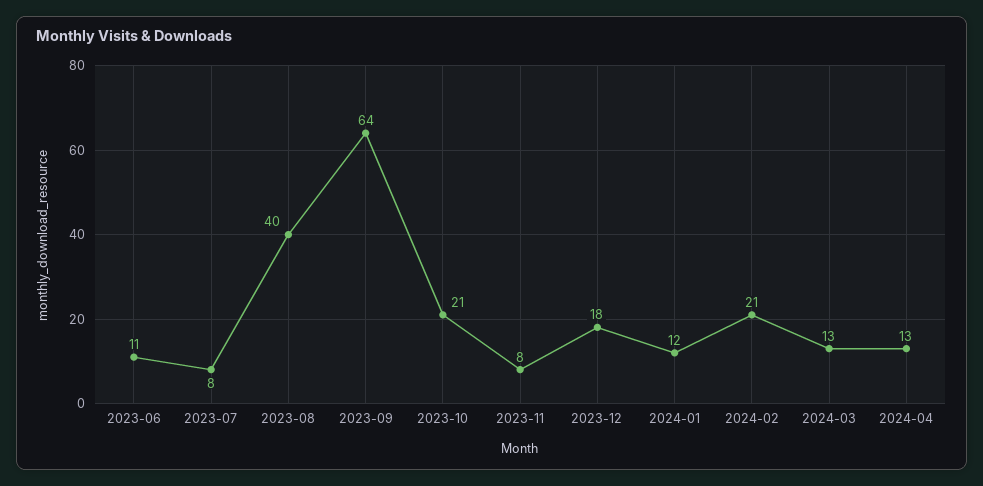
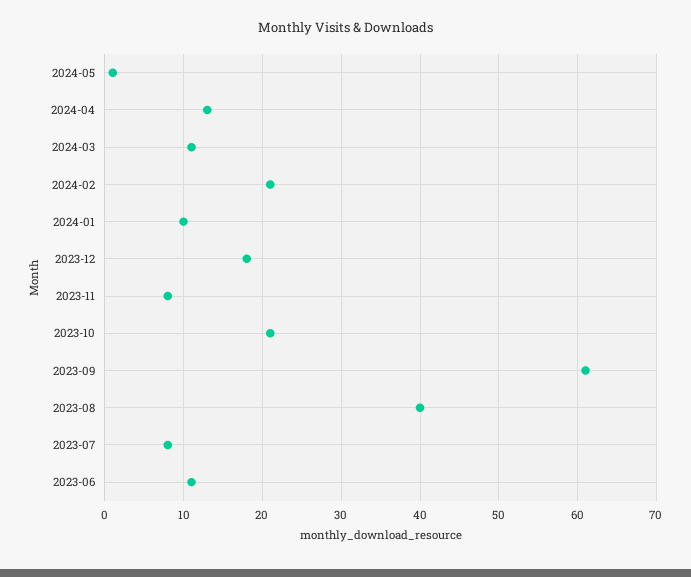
2023-09: 64 -> 61
2024-01: 12 -> 10
2024-03: 13 -> 11
2024-05: none -> 1

